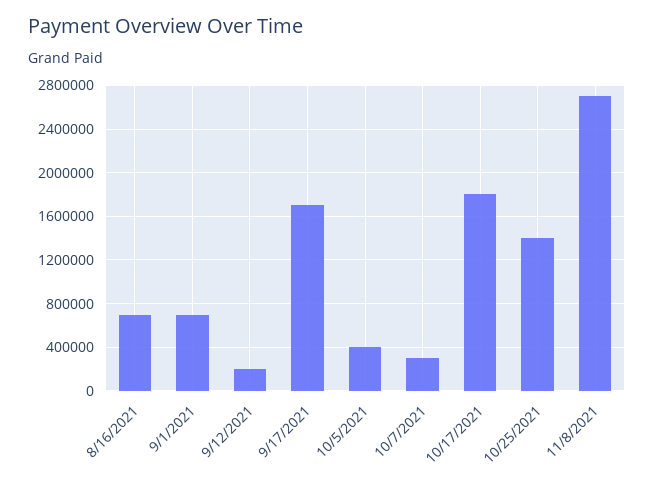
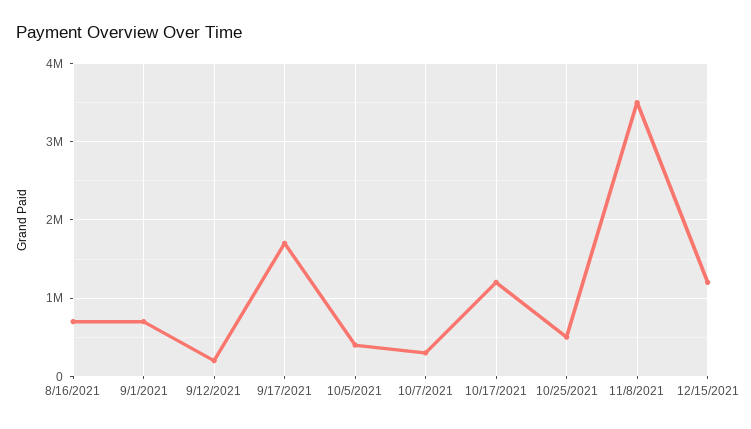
10/17/2021: 1800000 -> 1200000
10/25/2021: 1400000 -> 500000
11/8/2021: 2700000 -> 3500000
12/15/2021: none -> 1200000

